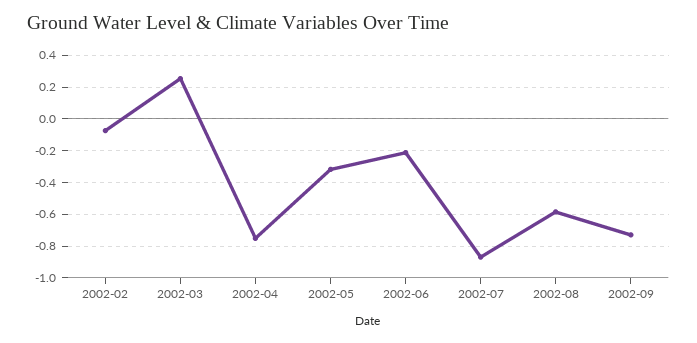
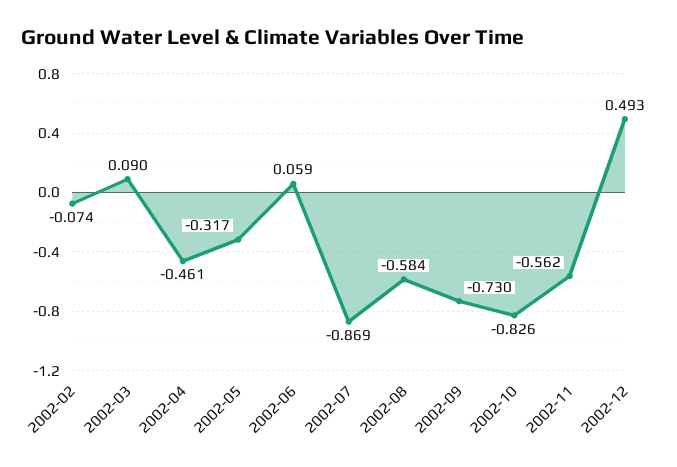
2002-03: 0.25 -> 0.09
2002-04: -0.75 -> -0.461
2002-06: -0.2 -> 0.059
2002-10: none -> -0.826
2002-11: none -> -0.562
2002-12: none -> 0.493

